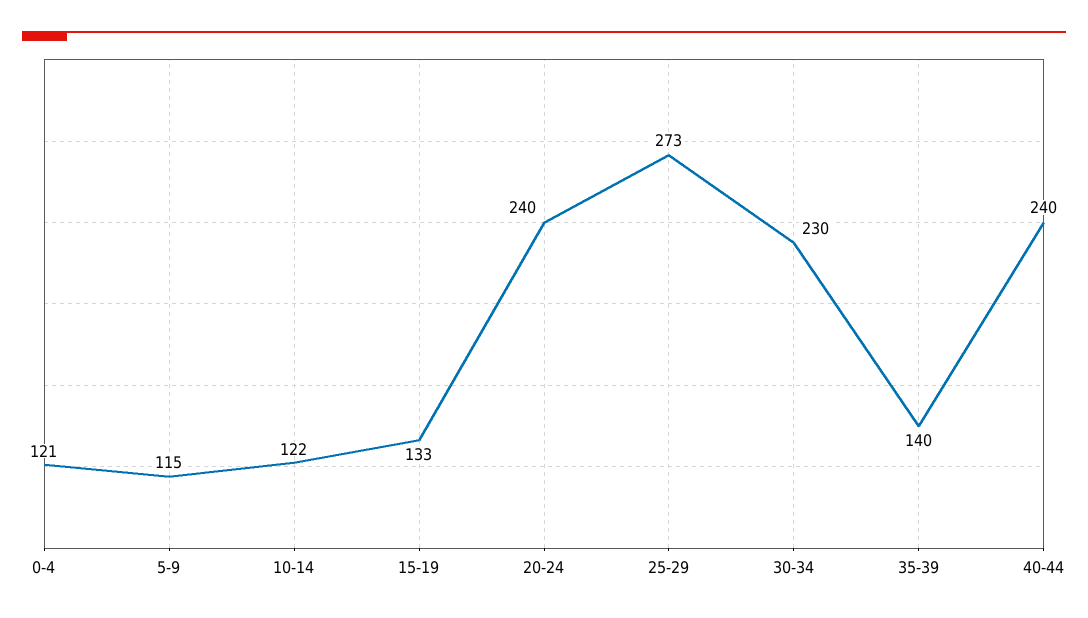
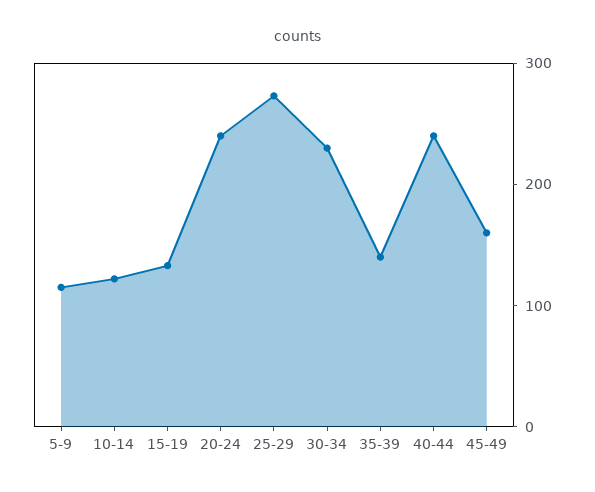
0-4: 121 -> none
45-49: none -> 160

